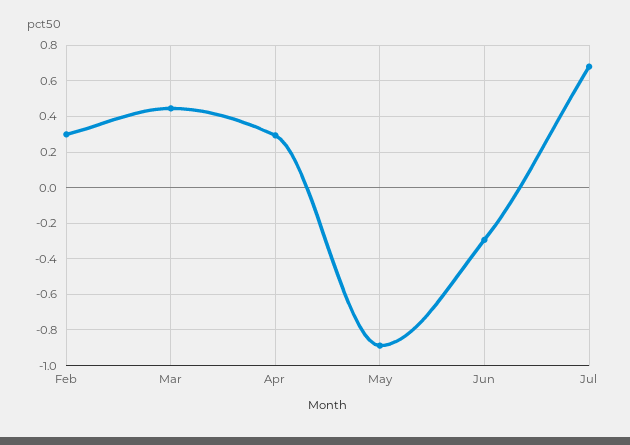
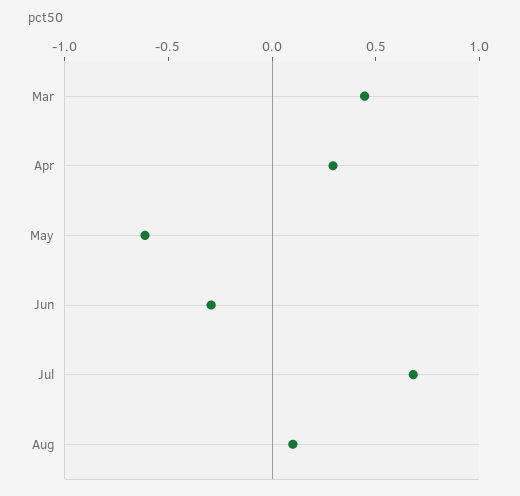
Feb: 0.3 -> none
May: -0.9 -> -0.6
Aug: none -> 0.1

